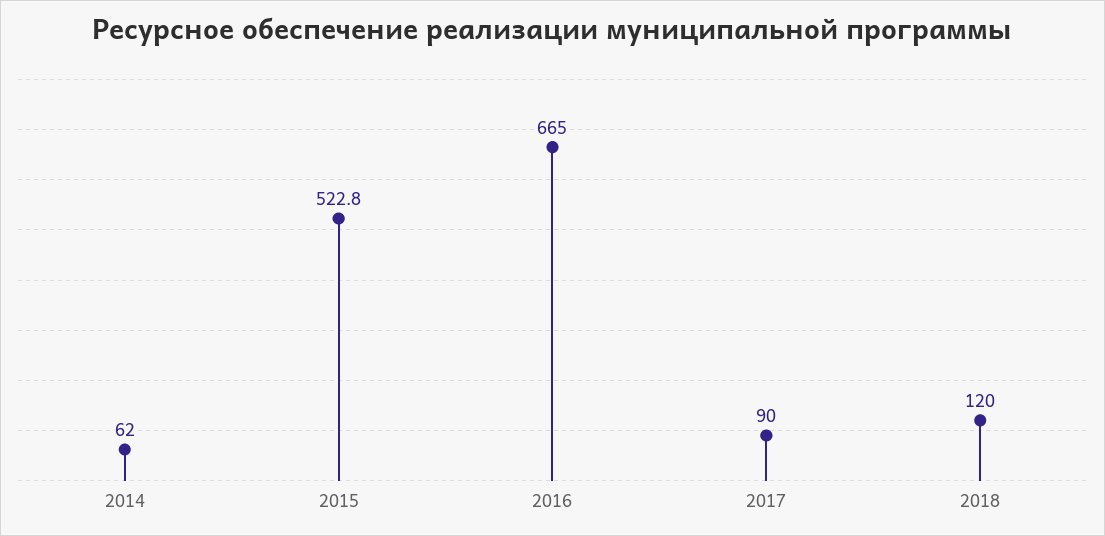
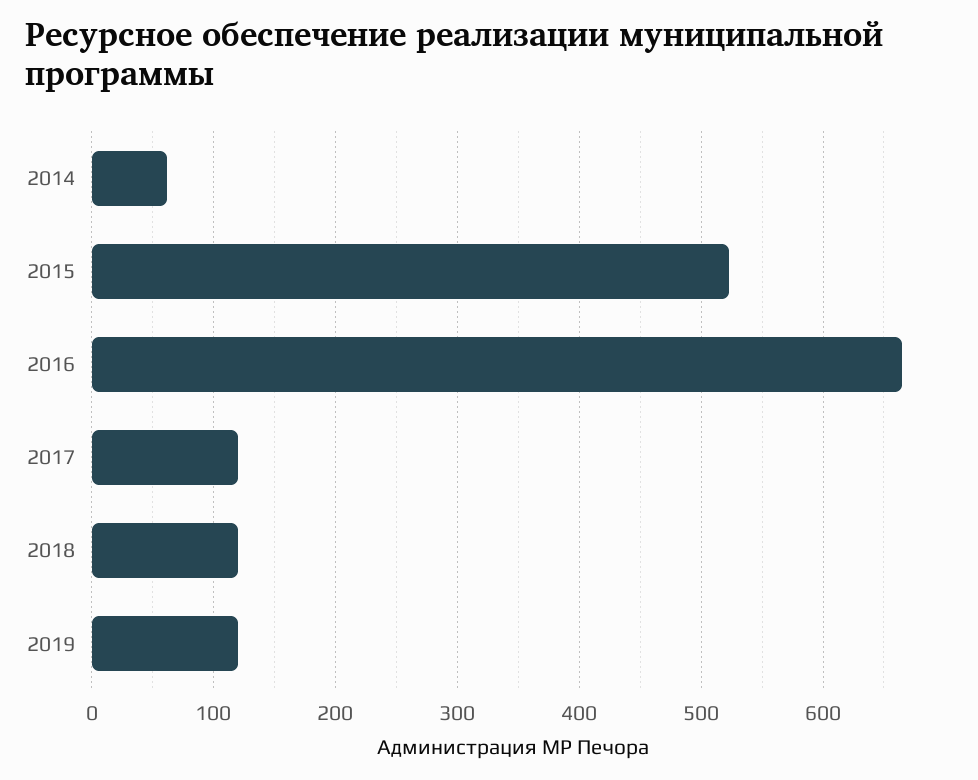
2017: 90 -> 120
2019: none -> 120

